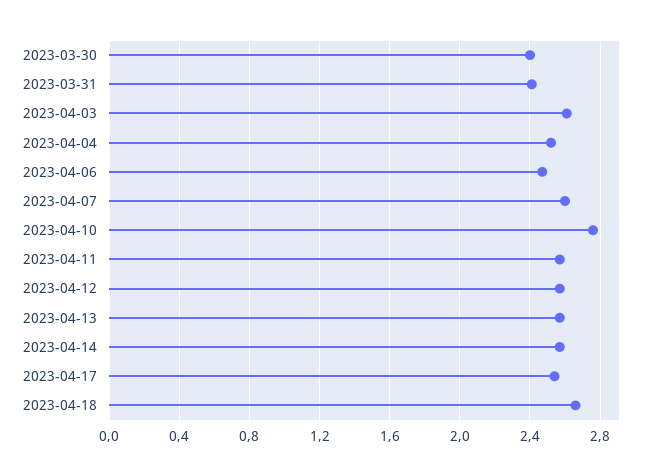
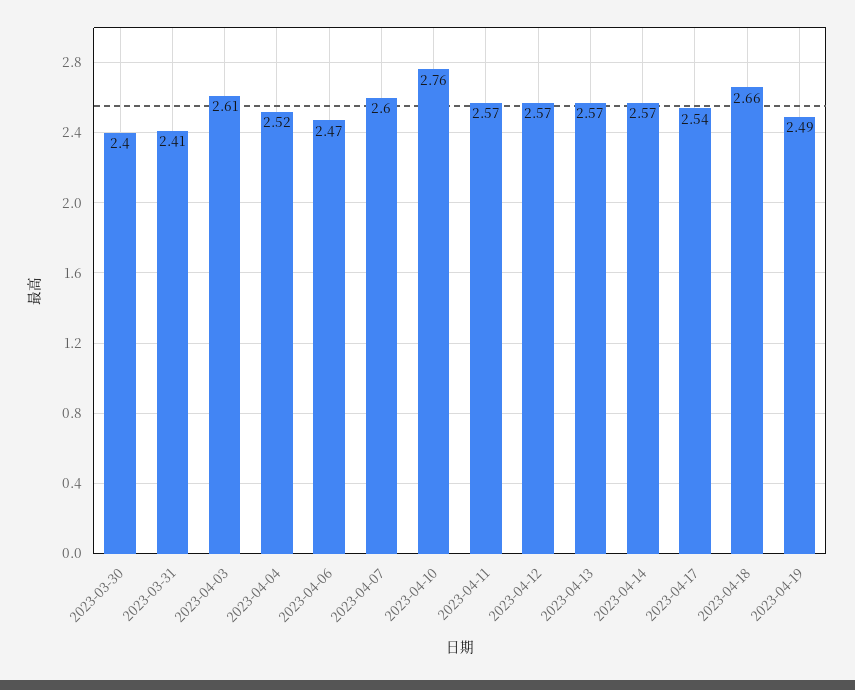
2023-04-19: none -> 2.49

